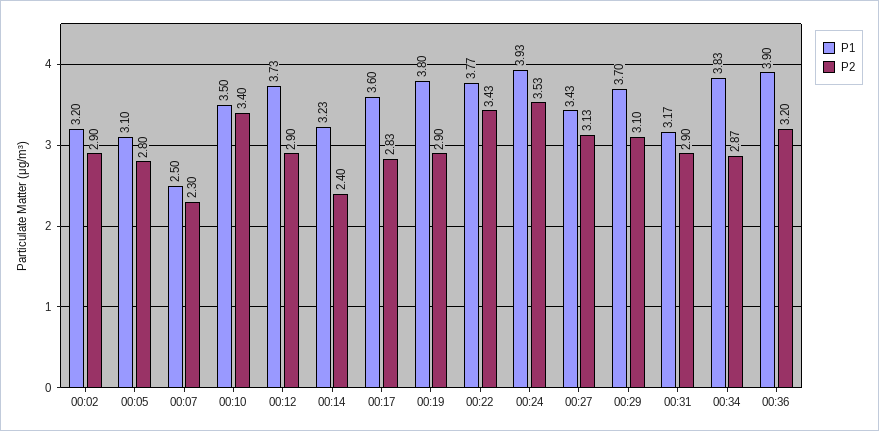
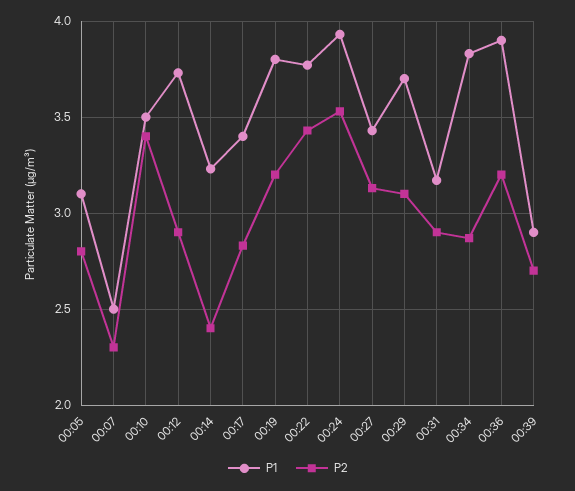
P1, 00:02: 3.2 -> none
P2, 00:02: 2.9 -> none
P1, 00:17: 3.6 -> 3.4
P2, 00:19: 2.9 -> 3.2
P1, 00:39: none -> 2.9
P2, 00:39: none -> 2.7

